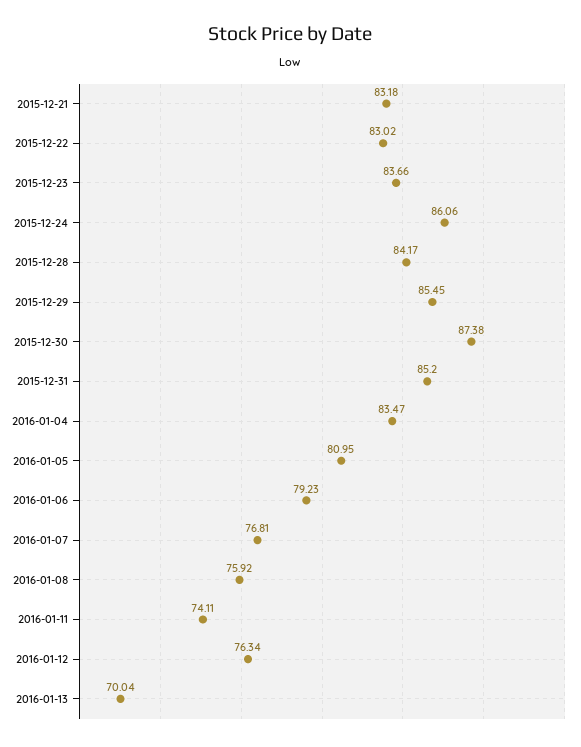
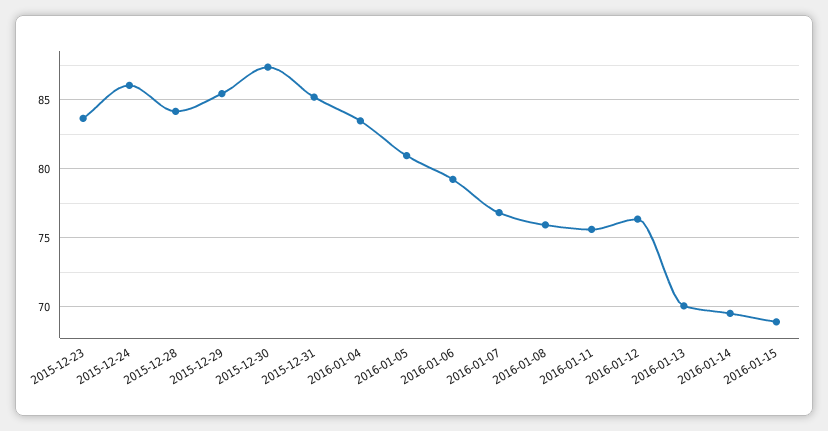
2015-12-21: 83.18 -> none
2015-12-22: 83.02 -> none
2016-01-11: 74.11 -> 75.5
2016-01-14: none -> 69.5
2016-01-15: none -> 69

